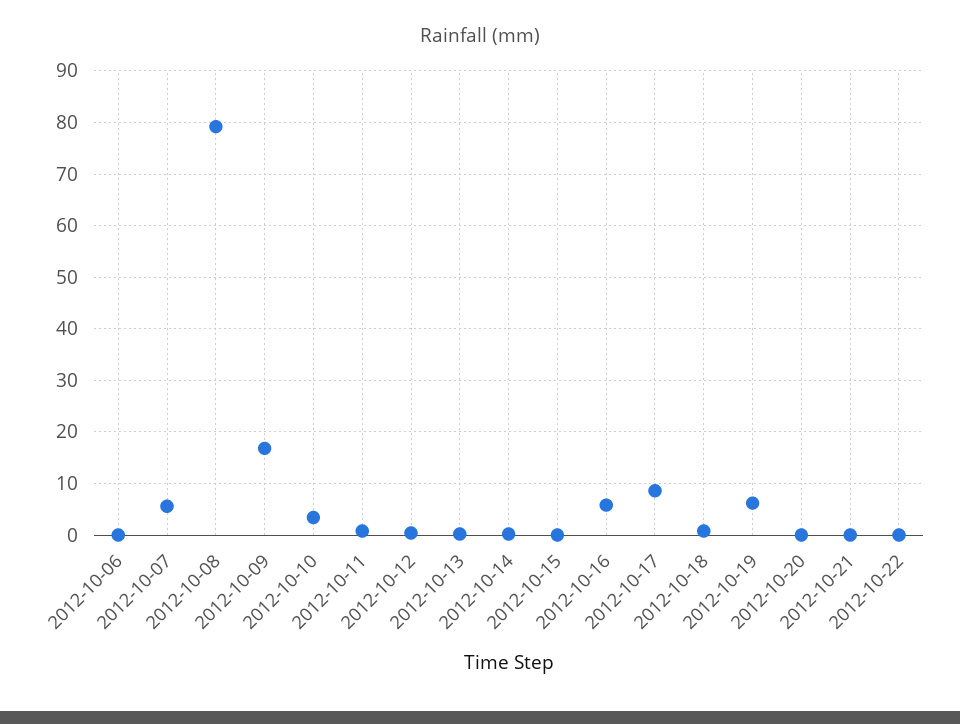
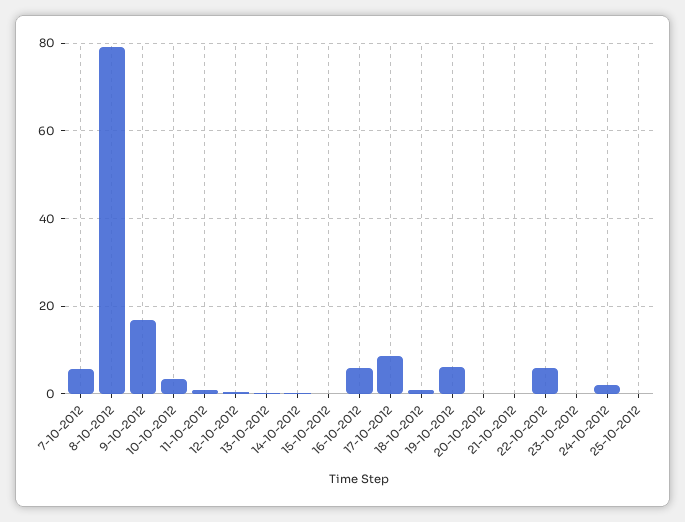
2012-10-06: 0 -> none
2012-10-22: 0 -> 6
23-10-2012: none -> 0
24-10-2012: none -> 2
25-10-2012: none -> 0

